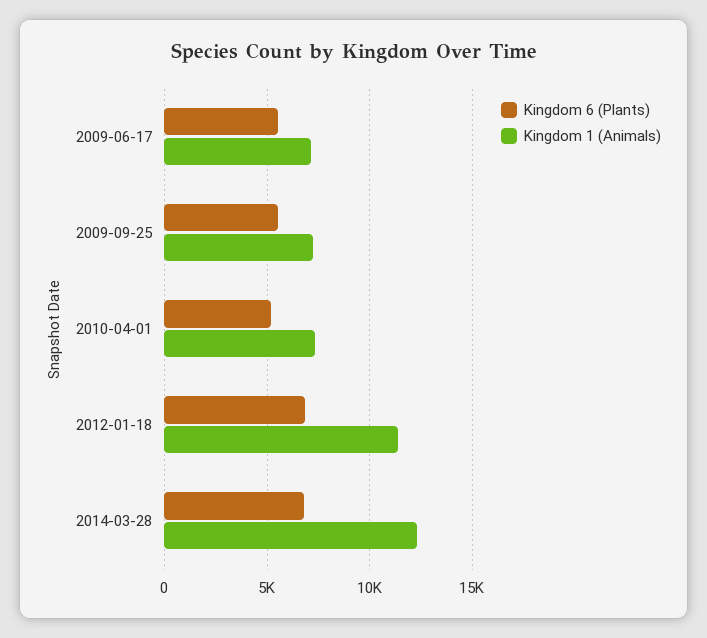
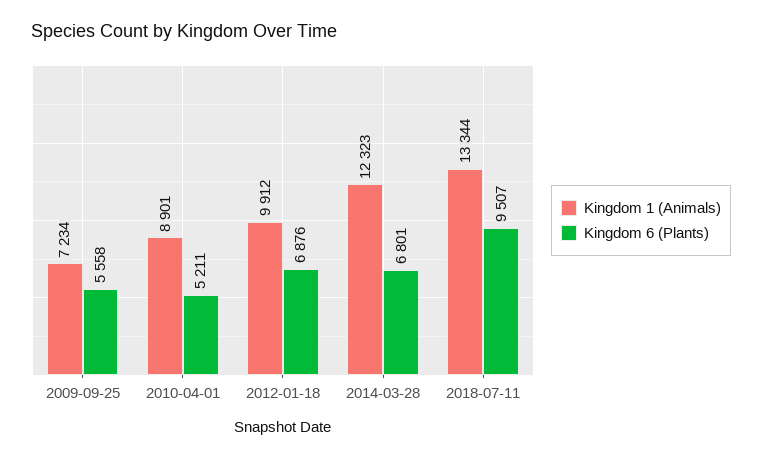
Kingdom 6 (Plants), 2009-06-17: 5500 -> none
Kingdom 1 (Animals), 2009-06-17: 7000 -> none
Kingdom 1 (Animals), 2010-04-01: 7500 -> 8901
Kingdom 1 (Animals), 2012-01-18: 11500 -> 9912
Kingdom 1 (Animals), 2018-07-11: none -> 13344
Kingdom 6 (Plants), 2018-07-11: none -> 9507

